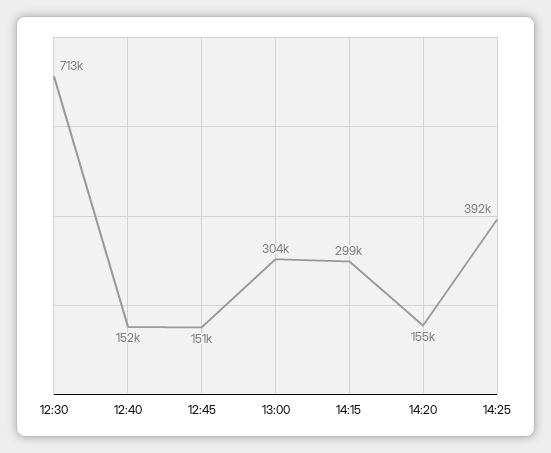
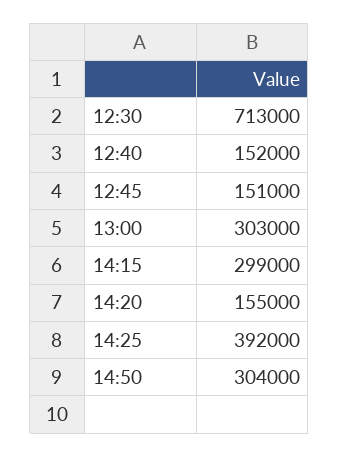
13:00: 304000 -> 303000
14:50: none -> 304000

